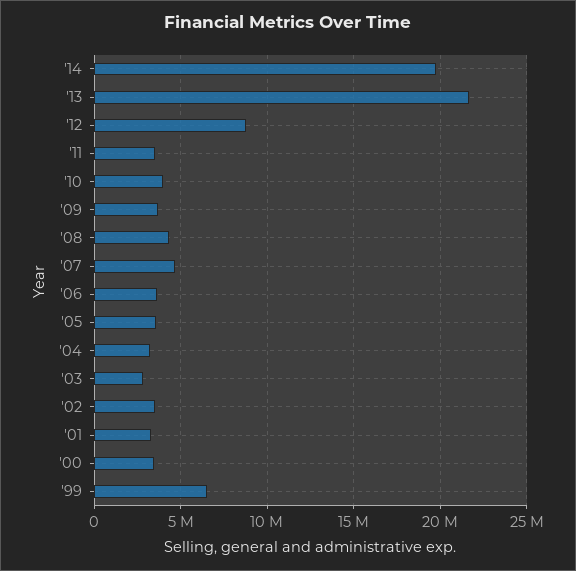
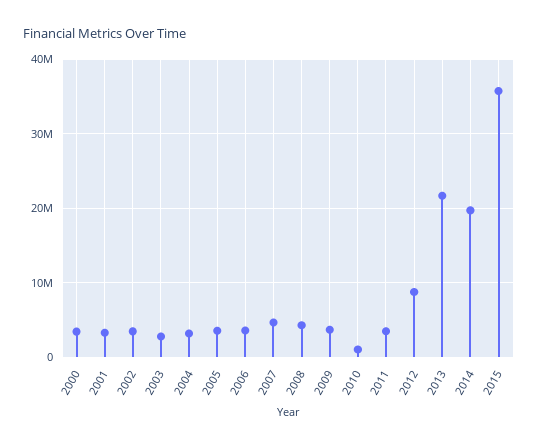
'10: 4000000 -> 1000000
'99: 6500000 -> none
2015: none -> 36000000

